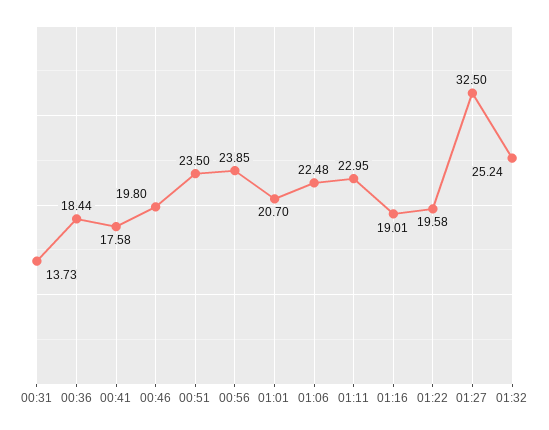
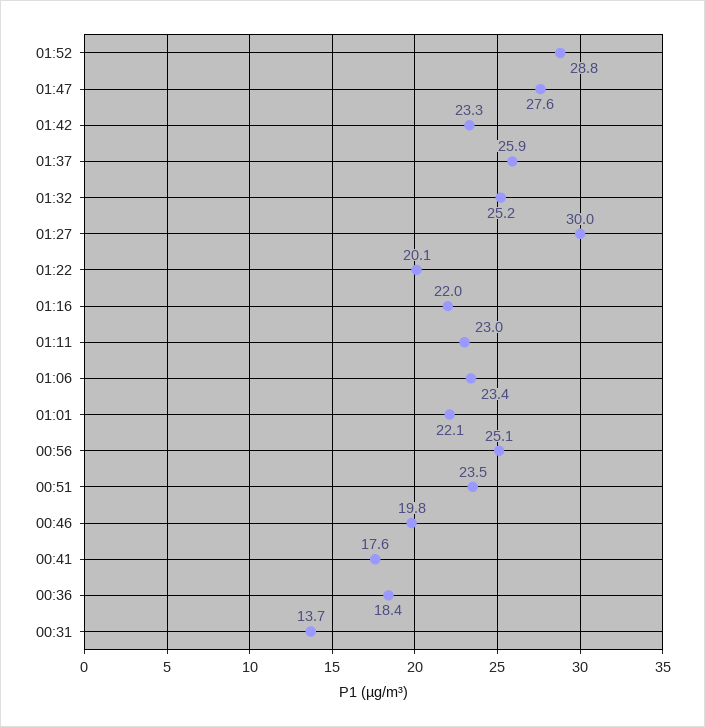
00:56: 23.85 -> 25.1
01:01: 20.7 -> 22.1
01:06: 22.48 -> 23.4
01:16: 19.01 -> 22
01:22: 19.58 -> 20.1
01:27: 32.5 -> 30
01:52: none -> 28.8
01:47: none -> 27.6
01:42: none -> 23.3
01:37: none -> 25.9

